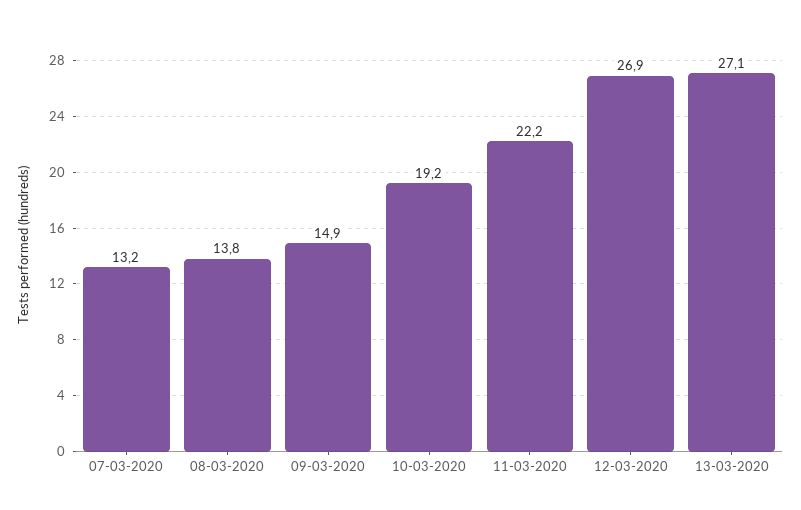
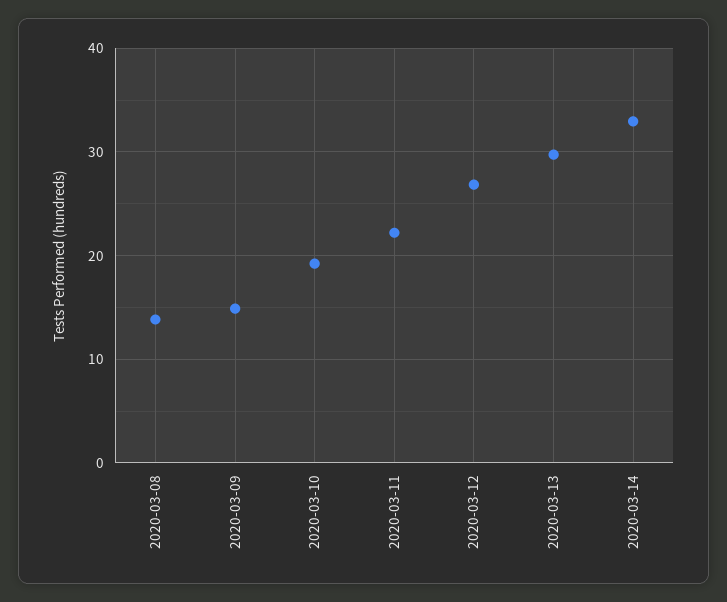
07-03-2020: 13.2 -> none
13-03-2020: 27.1 -> 30
2020-03-14: none -> 33

